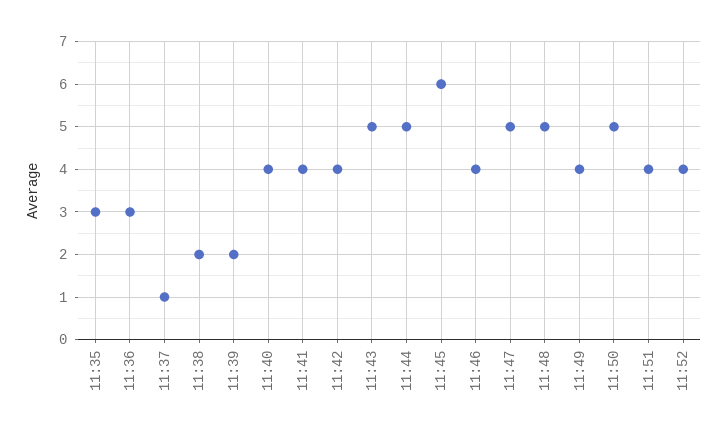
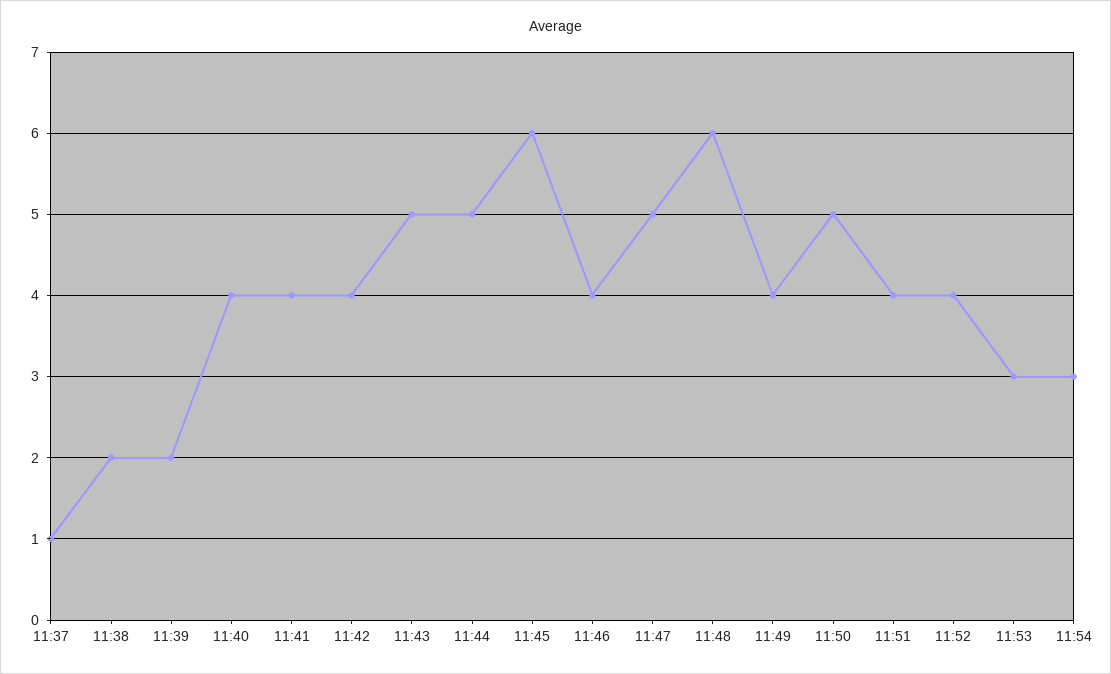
11:35: 3 -> none
11:36: 3 -> none
11:48: 5 -> 6
11:53: none -> 3
11:54: none -> 3

